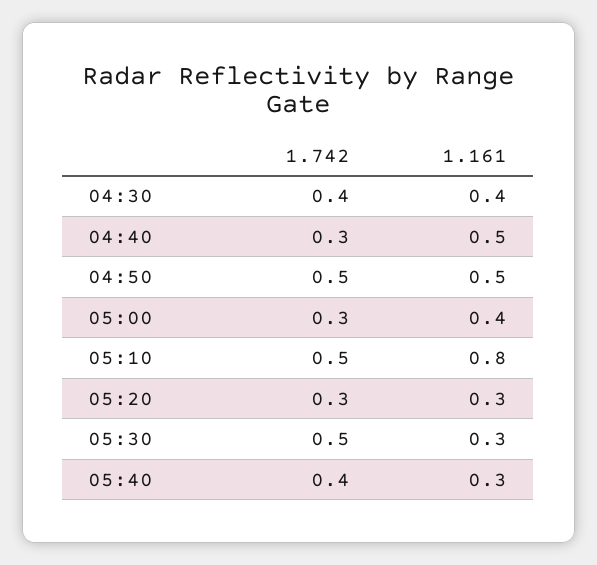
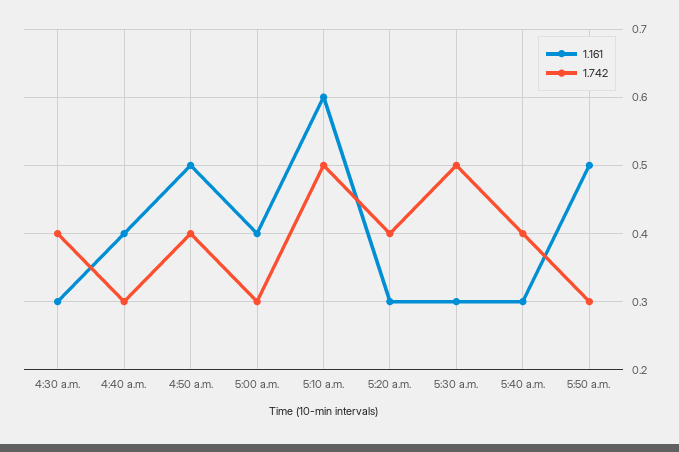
1.161, 04:30: 0.4 -> 0.3
1.161, 04:40: 0.5 -> 0.4
1.742, 04:50: 0.5 -> 0.4
1.161, 05:10: 0.8 -> 0.6
1.742, 05:20: 0.3 -> 0.4
1.161, 5:50 a.m.: none -> 0.5
1.742, 5:50 a.m.: none -> 0.3

